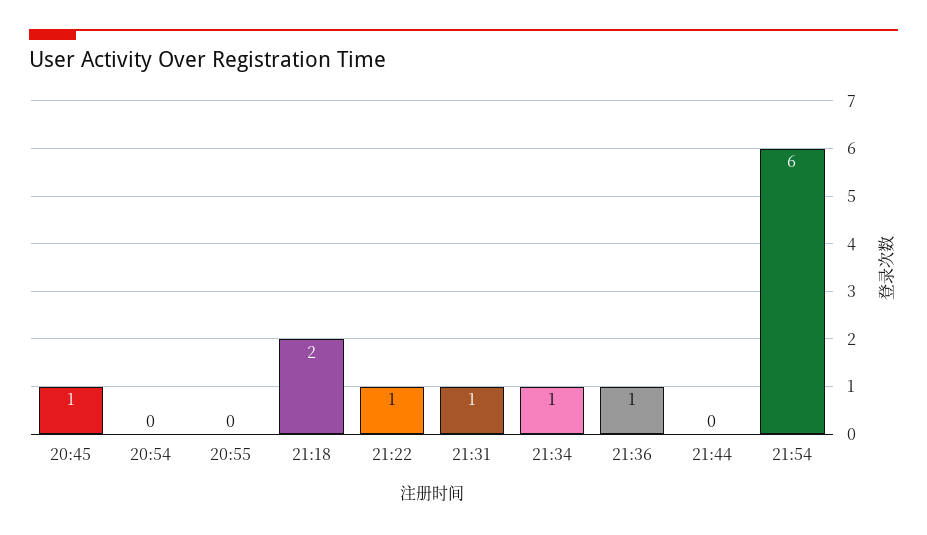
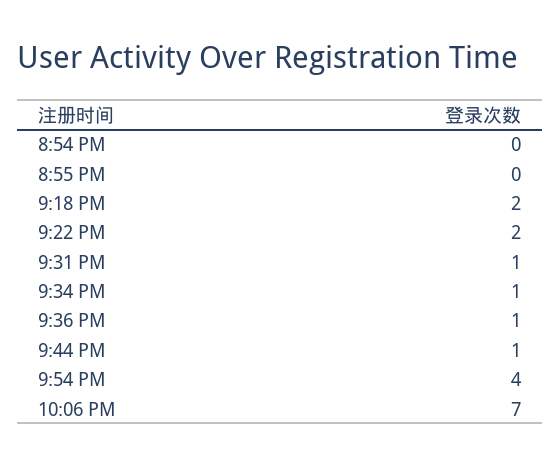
20:45: 1 -> none
21:22: 1 -> 2
21:44: 0 -> 1
21:54: 6 -> 4
10:06 PM: none -> 7

